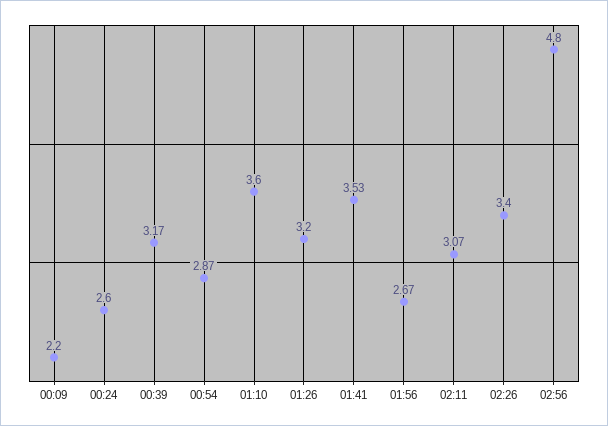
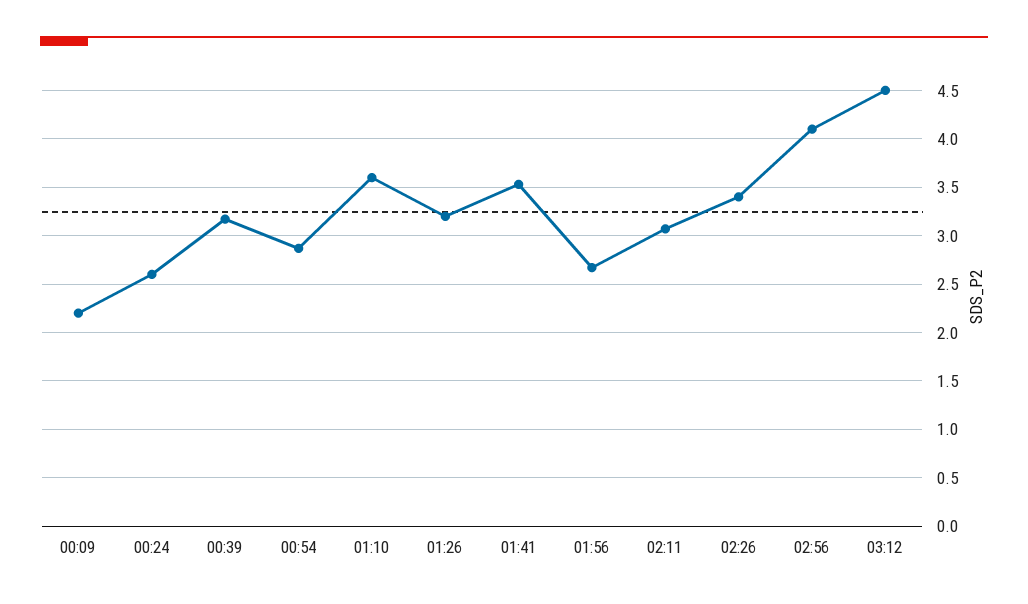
02:56: 4.8 -> 4.1
03:12: none -> 4.5

